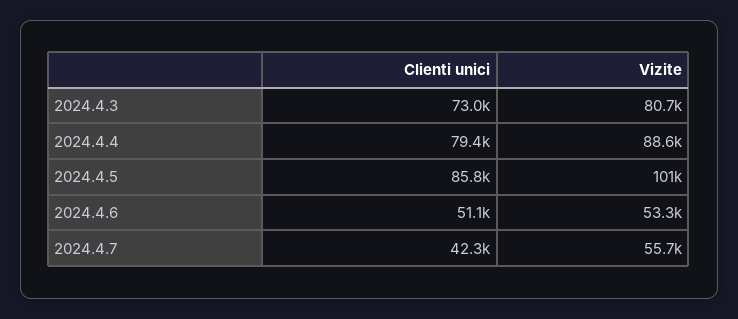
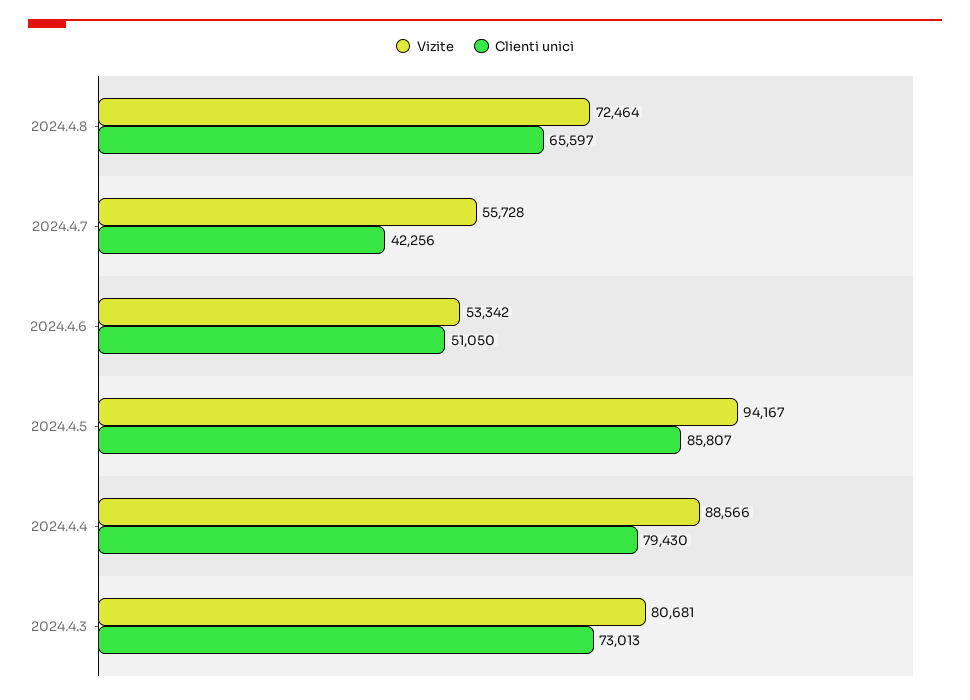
Vizite, 2024.4.5: 101000 -> 94167
Vizite, 2024.4.8: none -> 72464
Clienti unici, 2024.4.8: none -> 65597

